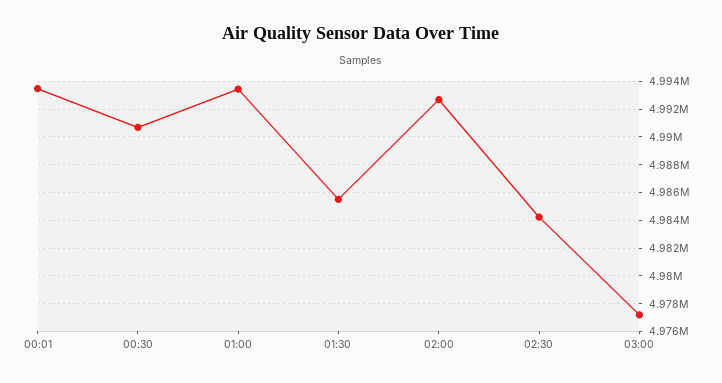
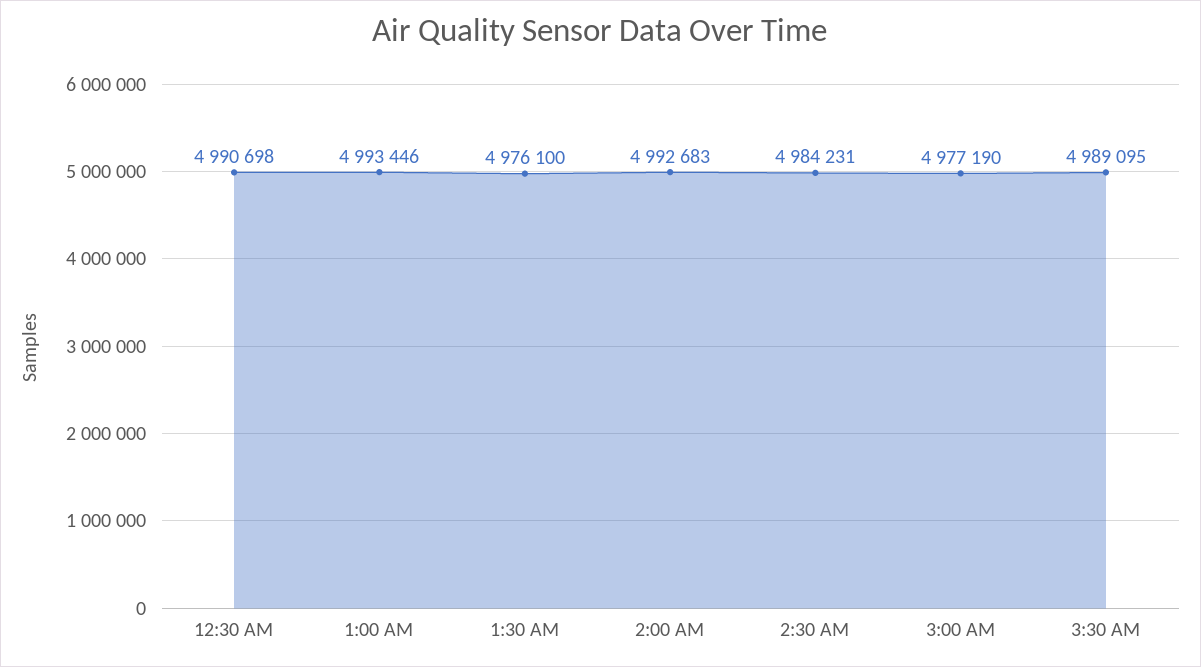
00:01: 4993500 -> none
01:30: 4985500 -> 4976100
3:30 AM: none -> 4989095

